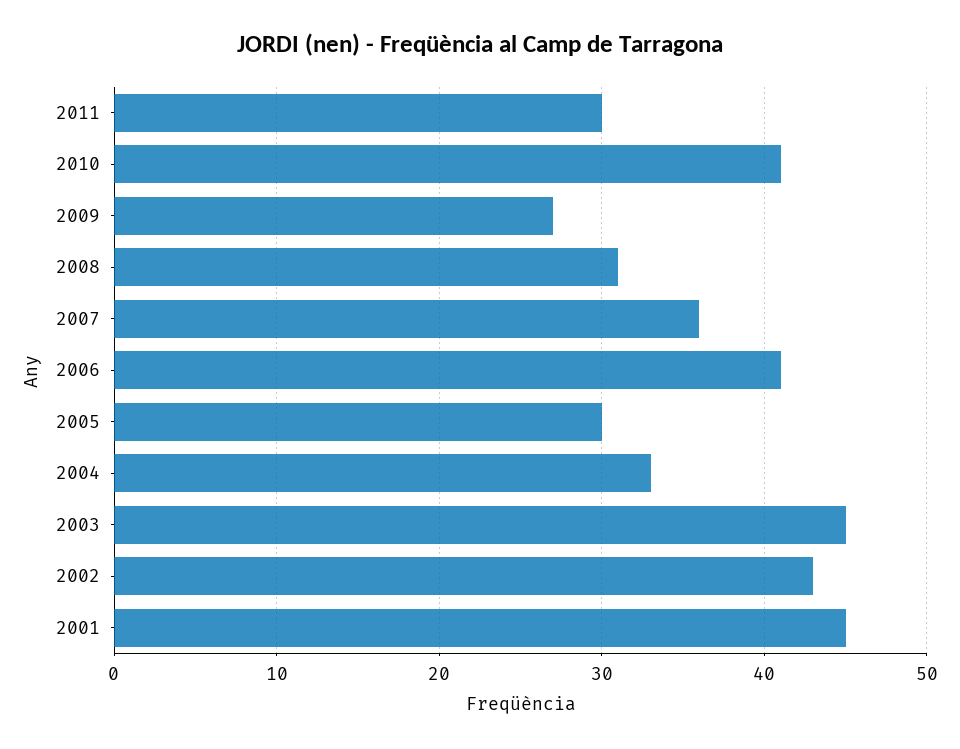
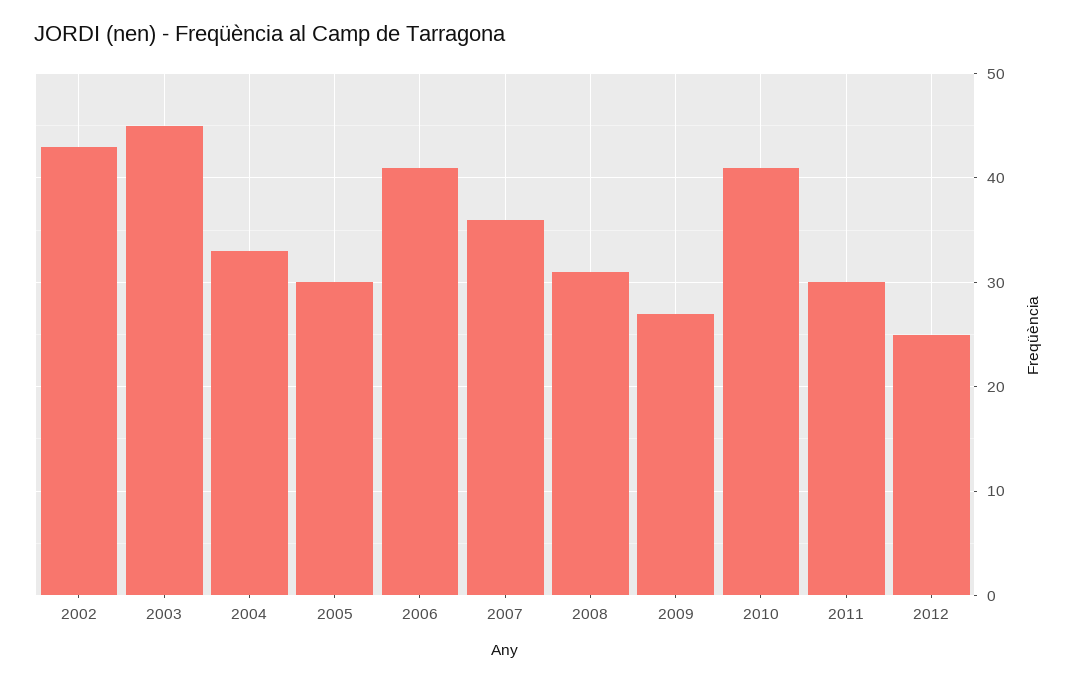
2001: 45 -> none
2012: none -> 25

